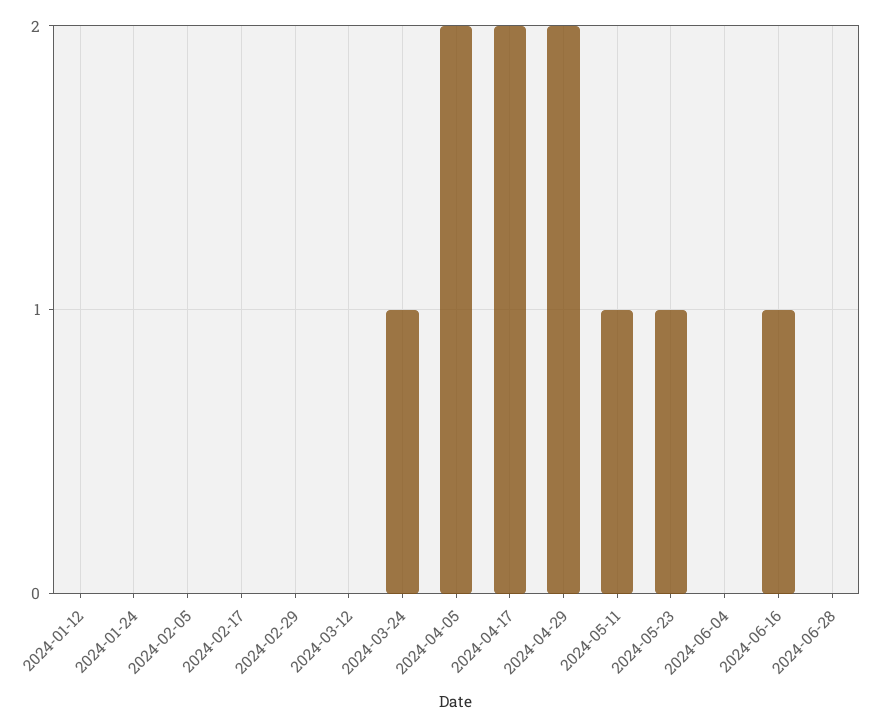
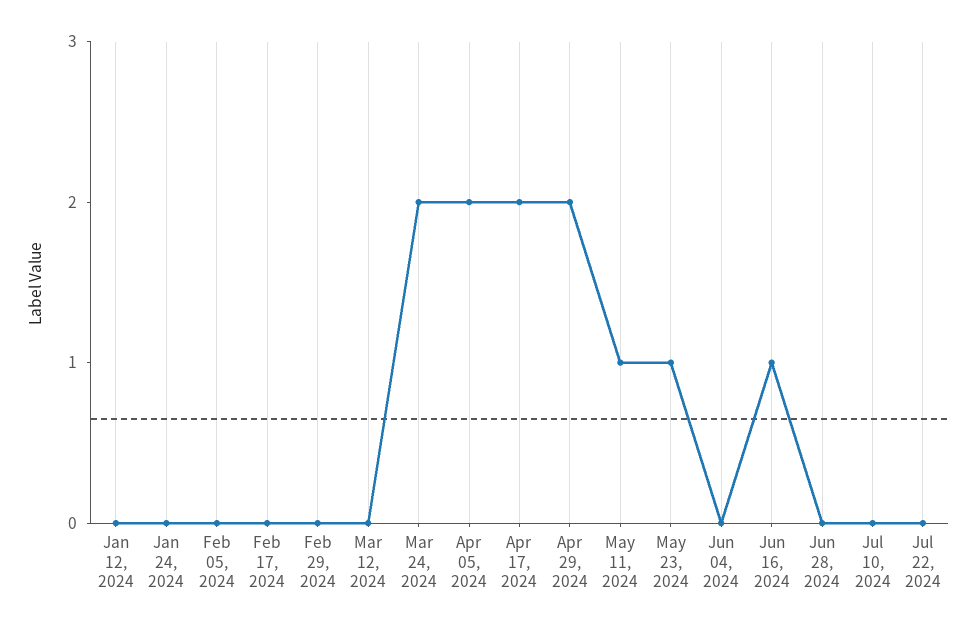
2024-03-24: 1 -> 2
Jul 10, 2024: none -> 0
Jul 22, 2024: none -> 0

